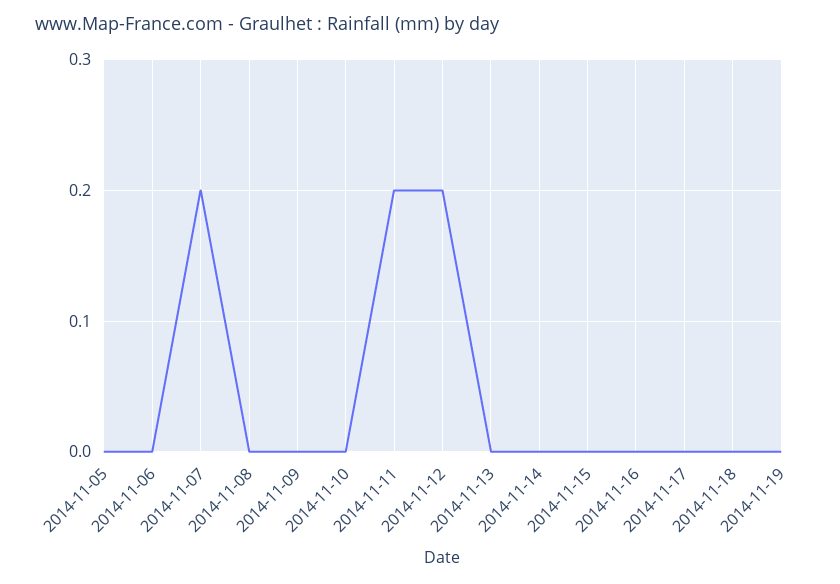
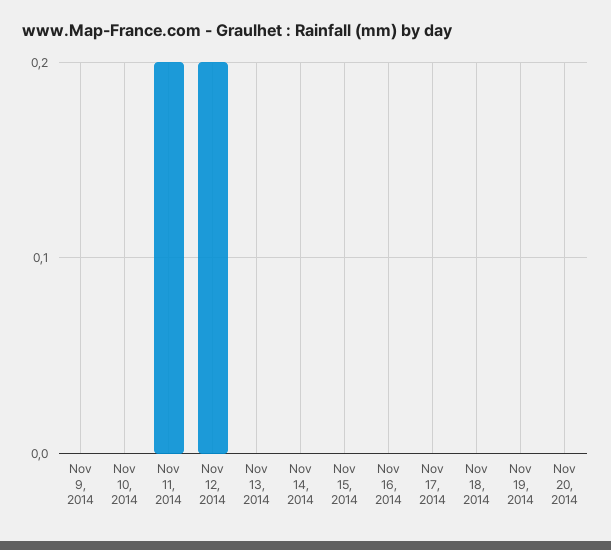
2014-11-05: 0 -> none
2014-11-06: 0 -> none
2014-11-07: 0.2 -> none
2014-11-08: 0 -> none
Nov 20, 2014: none -> 0

